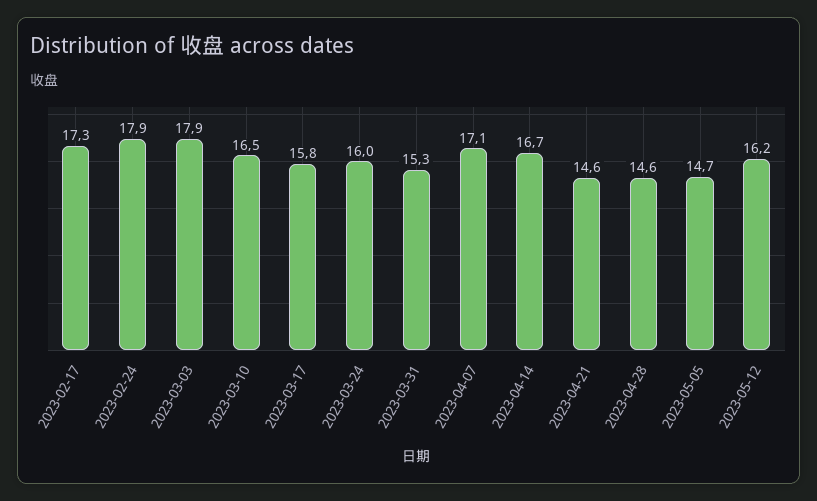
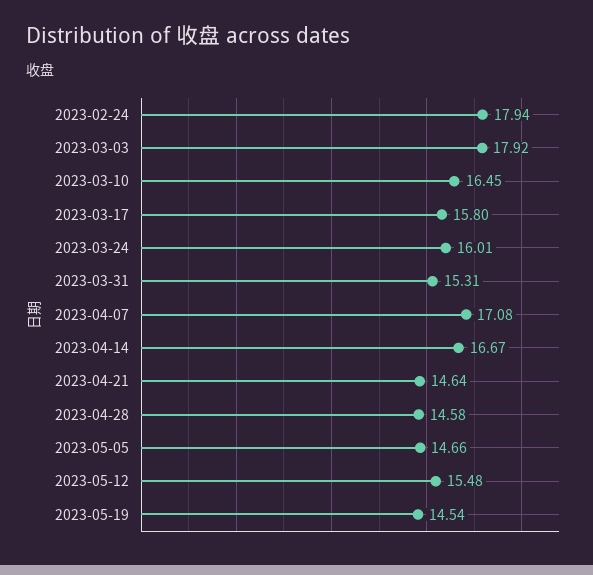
2023-02-17: 17.3 -> none
2023-05-12: 16.2 -> 15.48
2023-05-19: none -> 14.54

